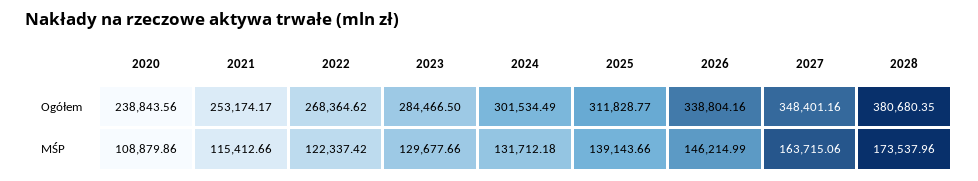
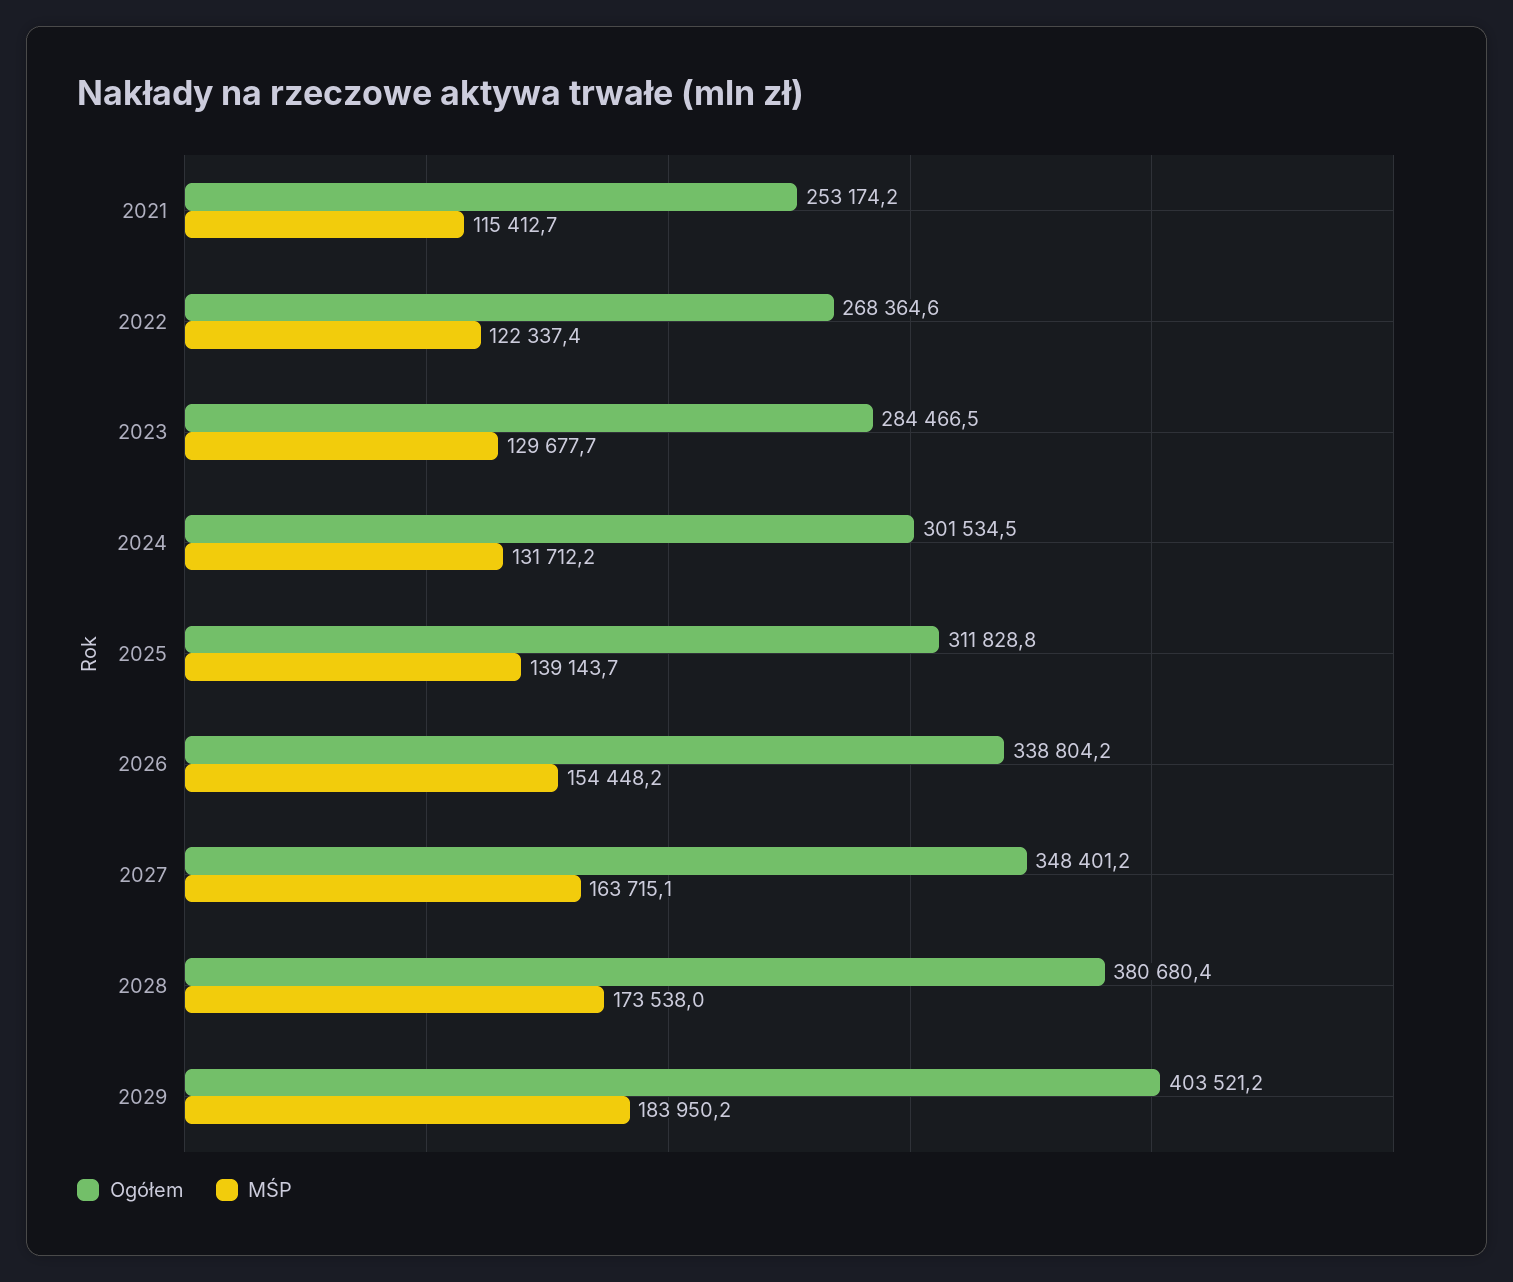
Ogółem, 2020: 238843.56 -> none
MŚP, 2020: 108879.86 -> none
MŚP, 2026: 146214.99 -> 154448.2
Ogółem, 2029: none -> 403521.2
MŚP, 2029: none -> 183950.2

